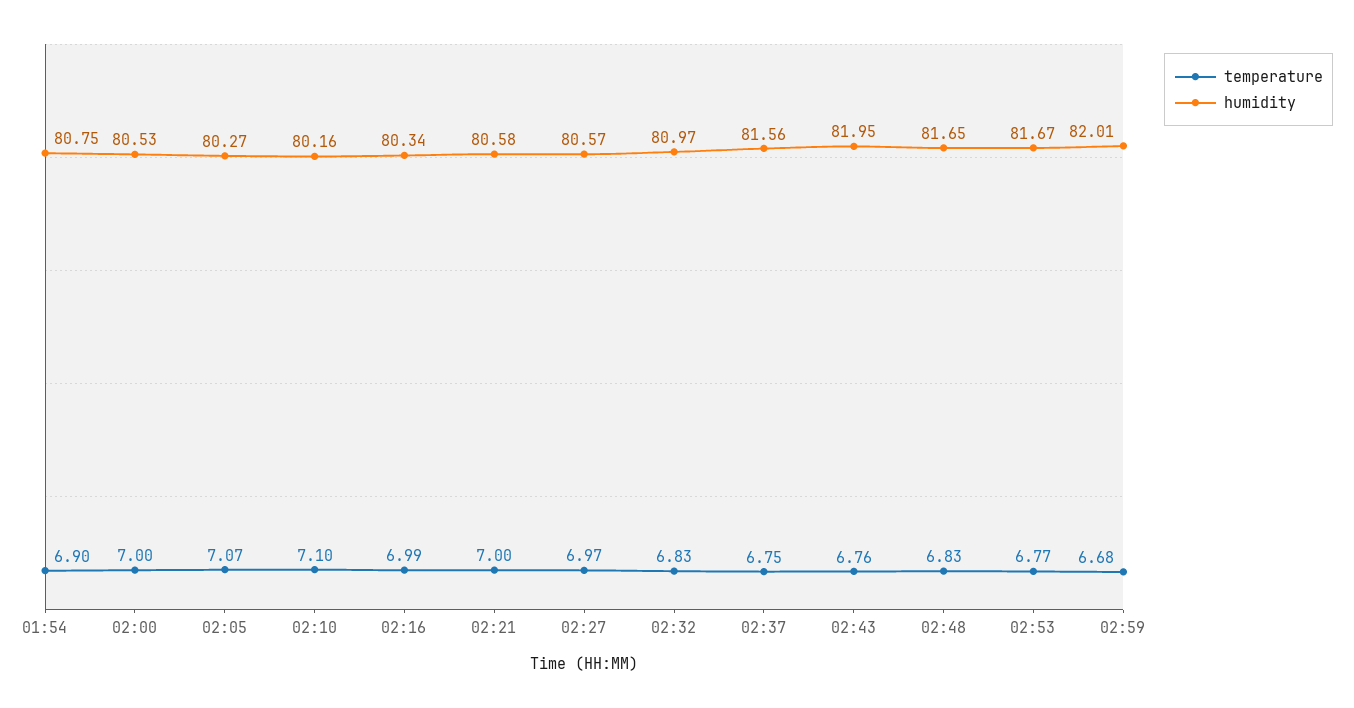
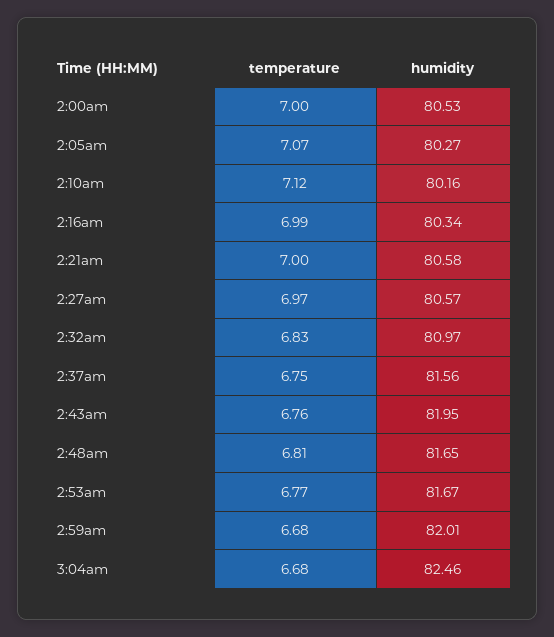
temperature, 01:54: 6.9 -> none
humidity, 01:54: 80.75 -> none
temperature, 02:10: 7.1 -> 7.12
temperature, 02:48: 6.83 -> 6.81
temperature, 3:04am: none -> 6.68
humidity, 3:04am: none -> 82.46

